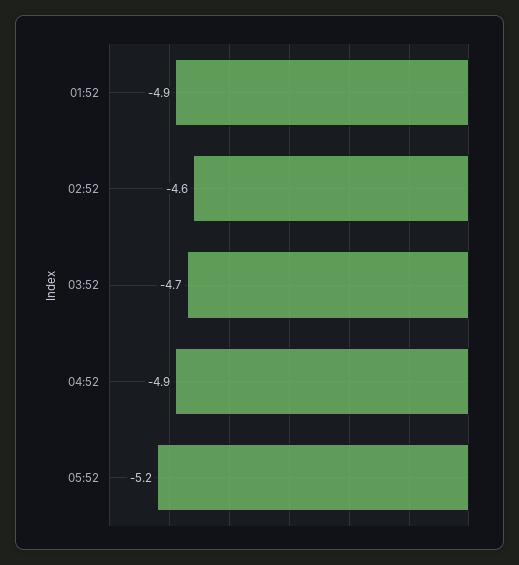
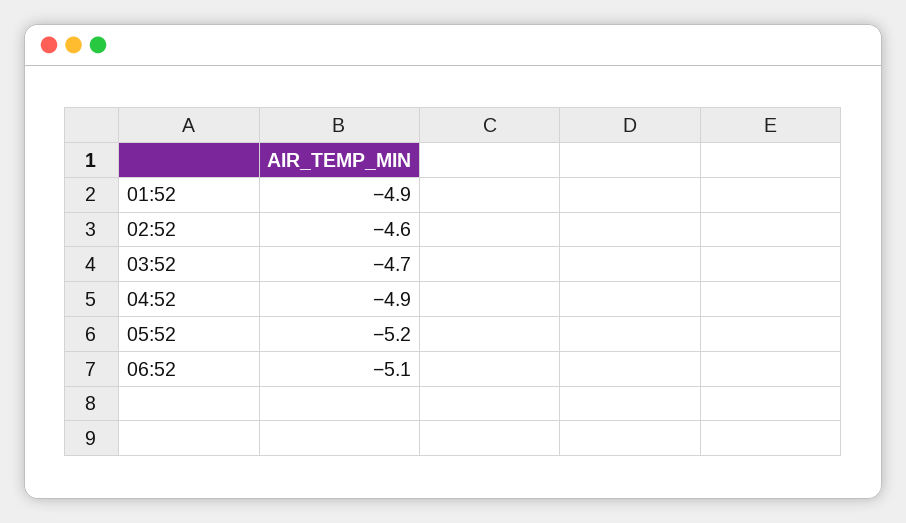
06:52: none -> -5.1

